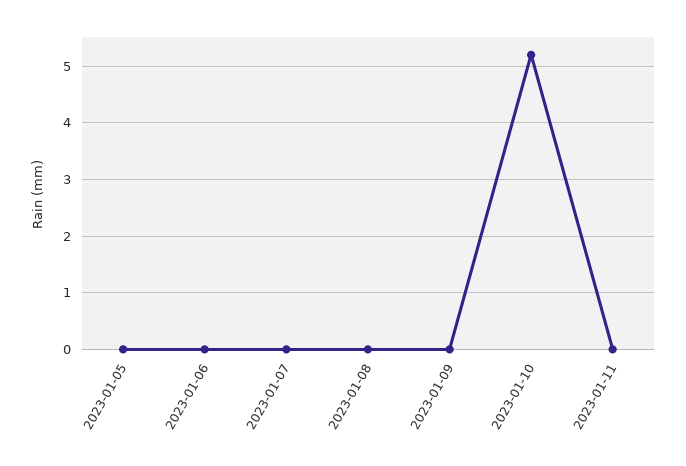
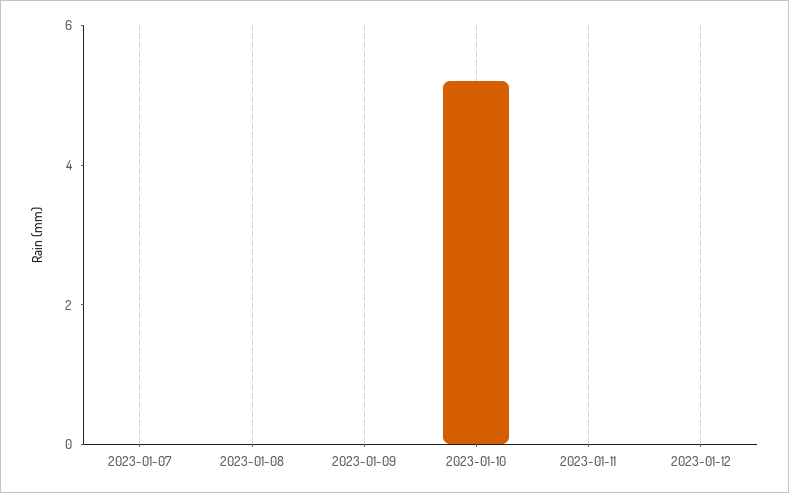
2023-01-05: 0 -> none
2023-01-06: 0 -> none
2023-01-12: none -> 0

